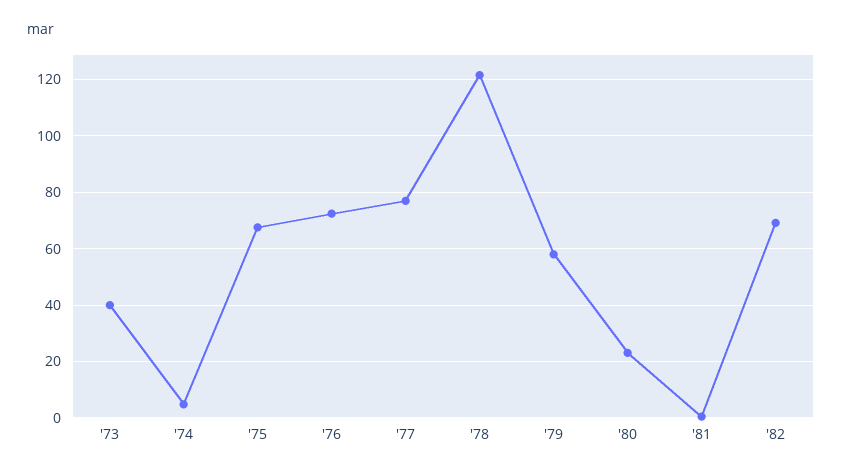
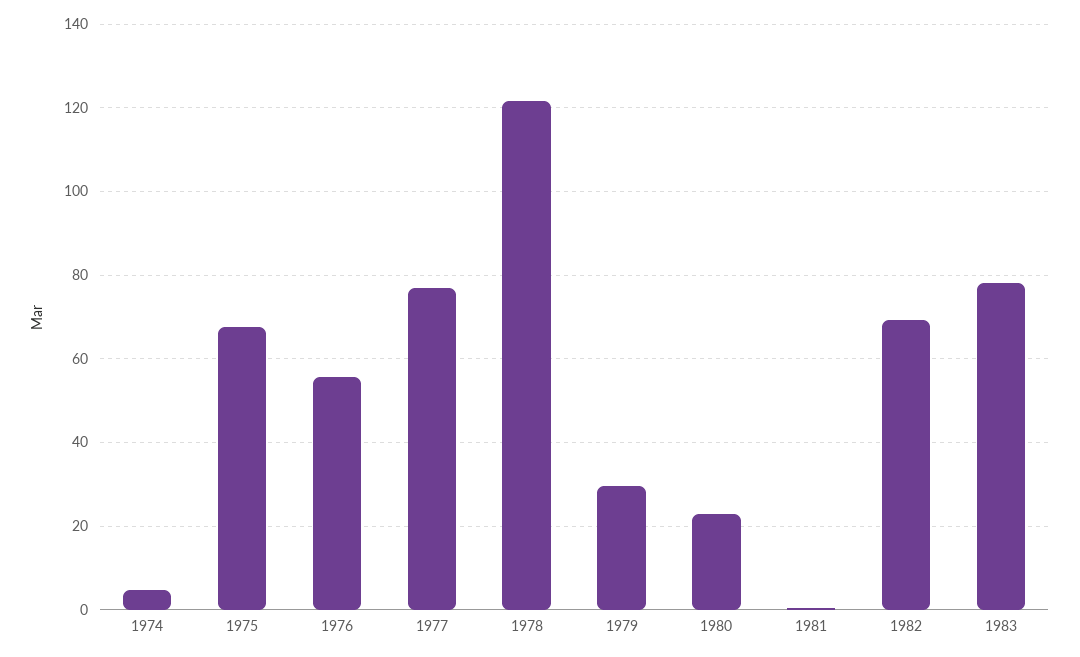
'73: 40 -> none
'76: 72.5 -> 56
'79: 57.5 -> 30
1983: none -> 78

